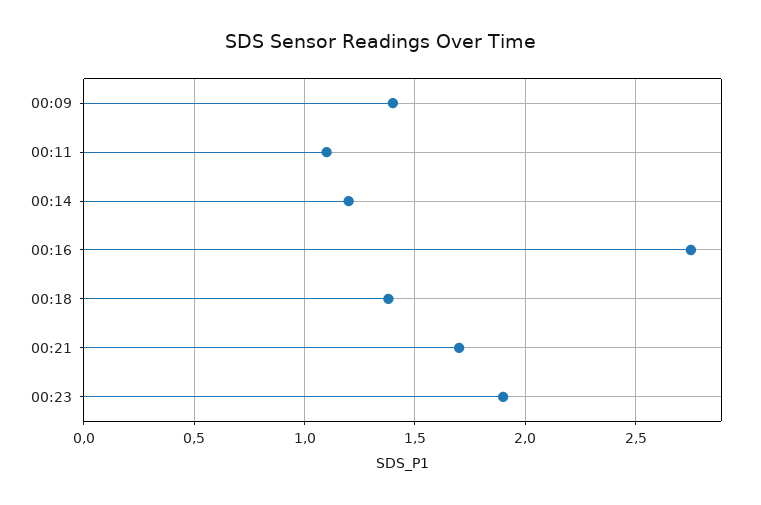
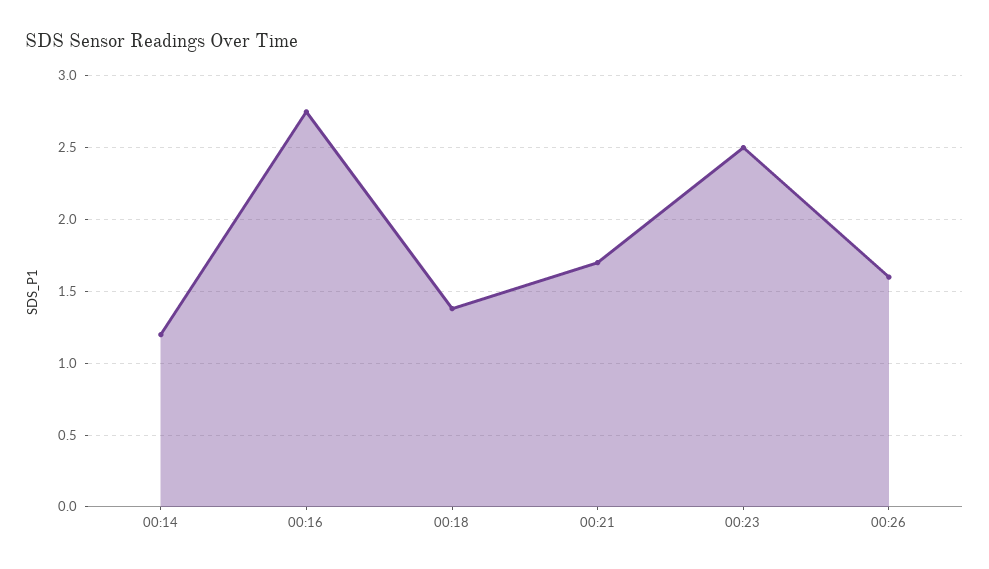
00:09: 1.4 -> none
00:11: 1.1 -> none
00:23: 1.9 -> 2.5
00:26: none -> 1.6

